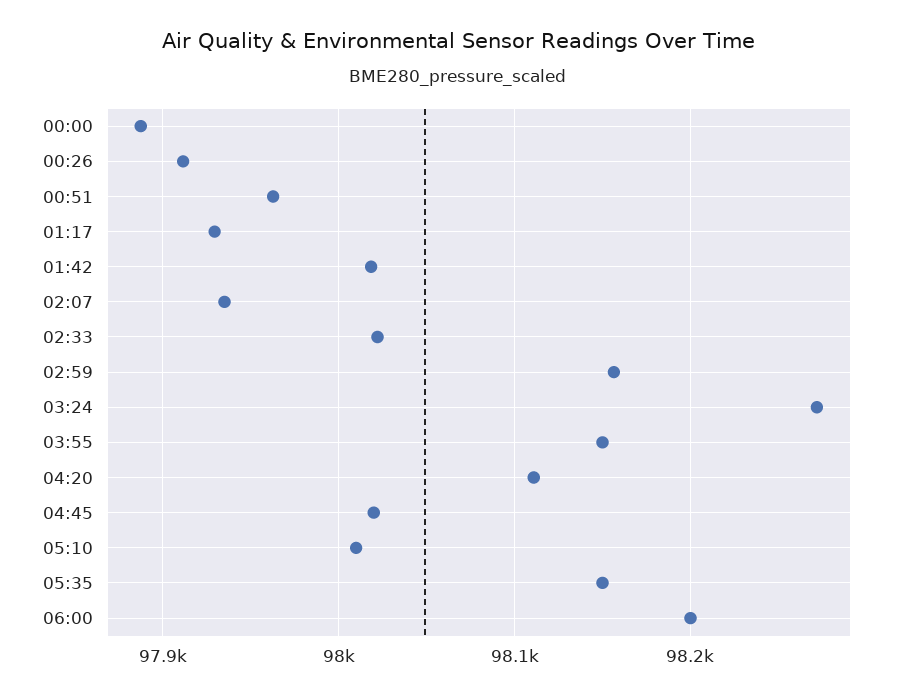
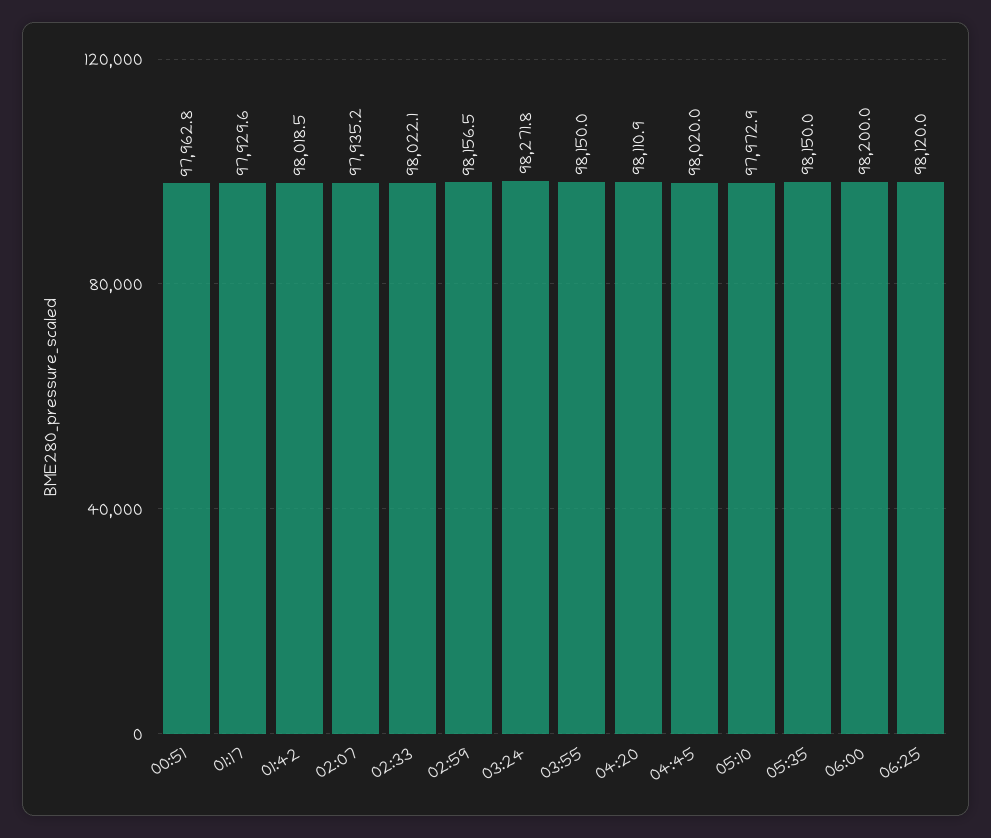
00:00: 97890 -> none
00:26: 97910 -> none
05:10: 98010 -> 97972.9
06:25: none -> 98120

